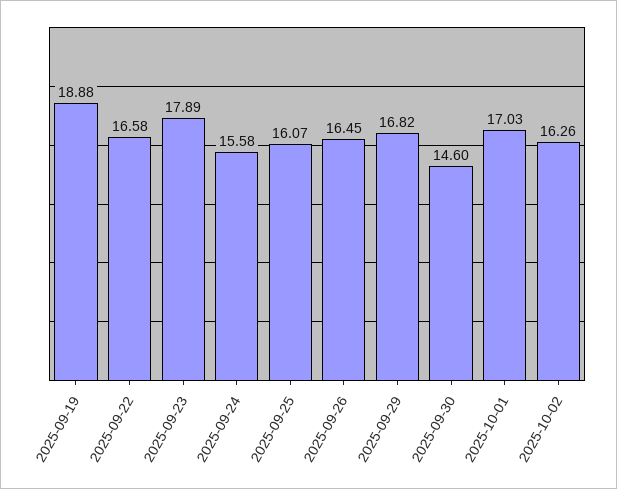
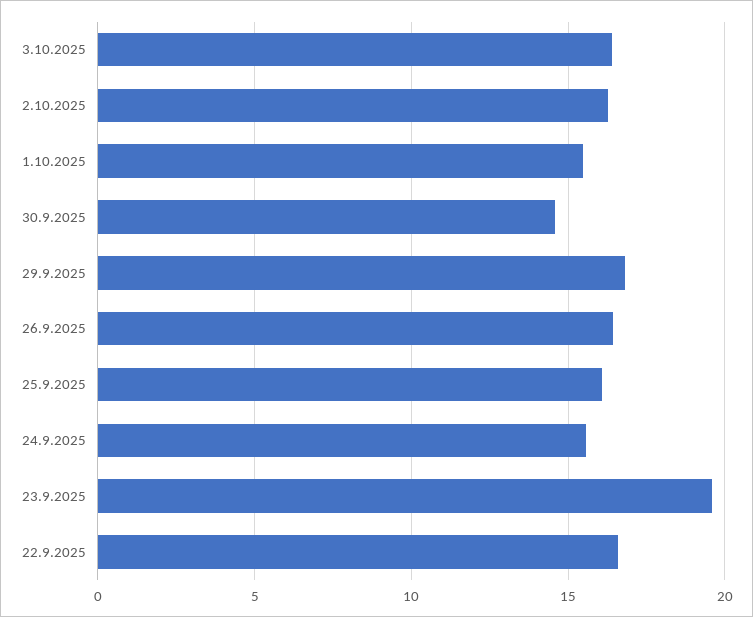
2025-09-19: 18.88 -> none
2025-09-23: 17.89 -> 19.5
2025-10-01: 17.03 -> 15.5
3.10.2025: none -> 16.5

